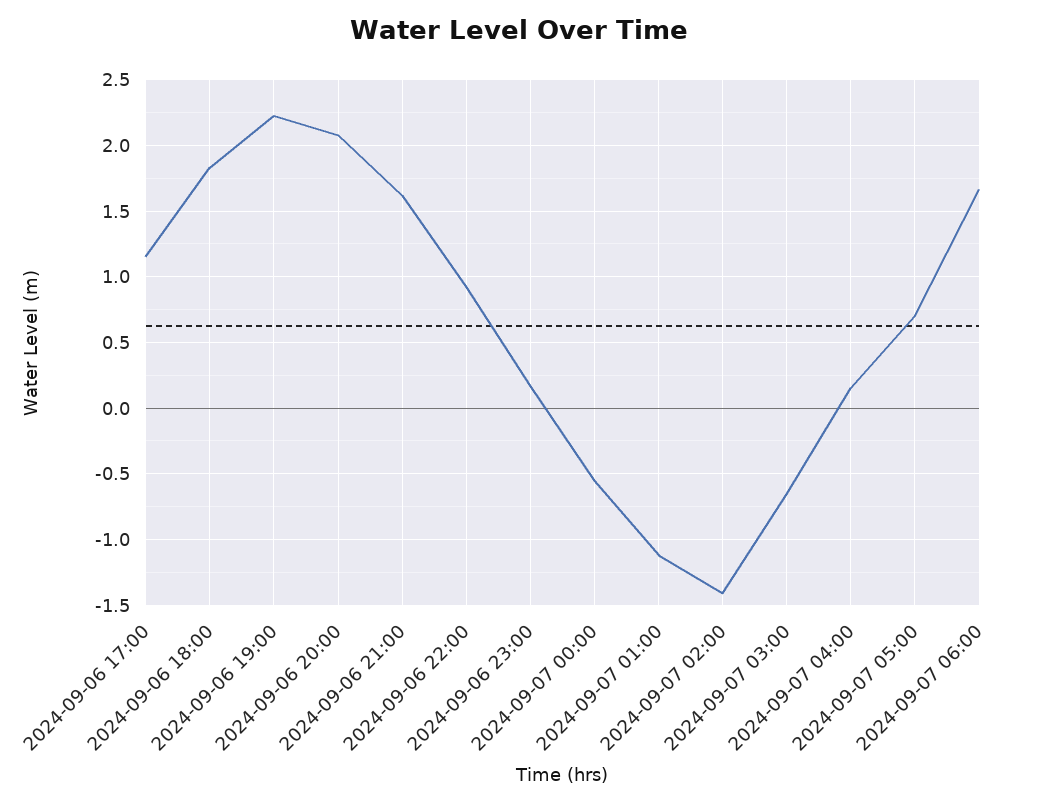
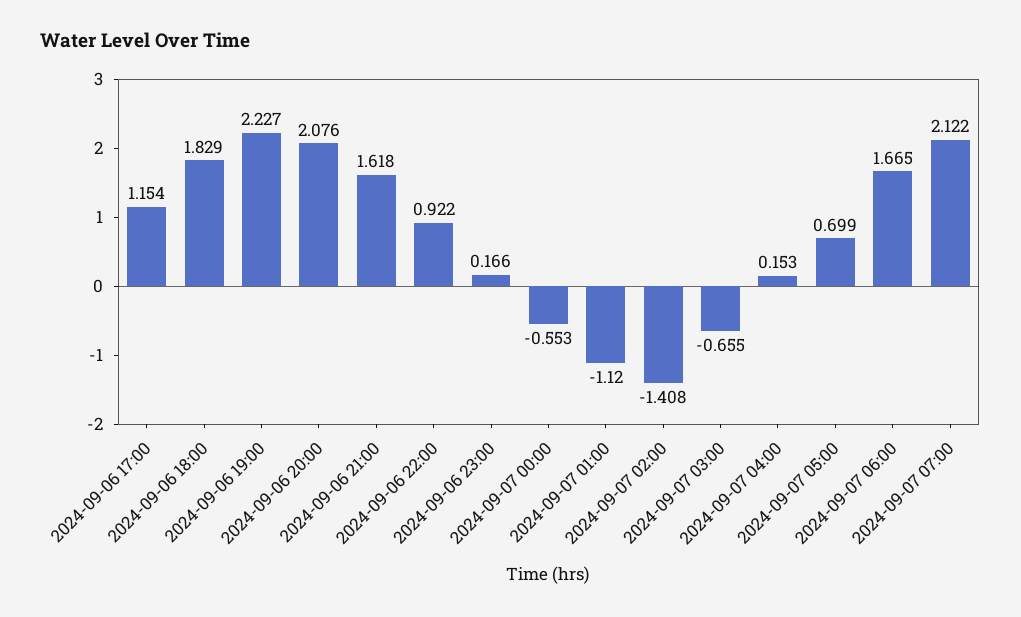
2024-09-07 07:00: none -> 2.122

